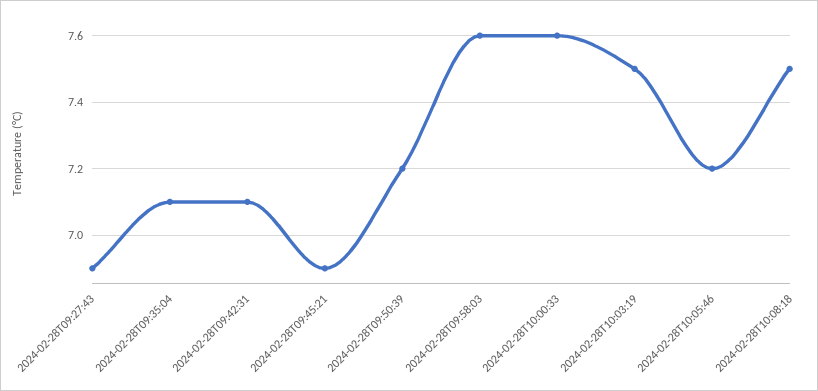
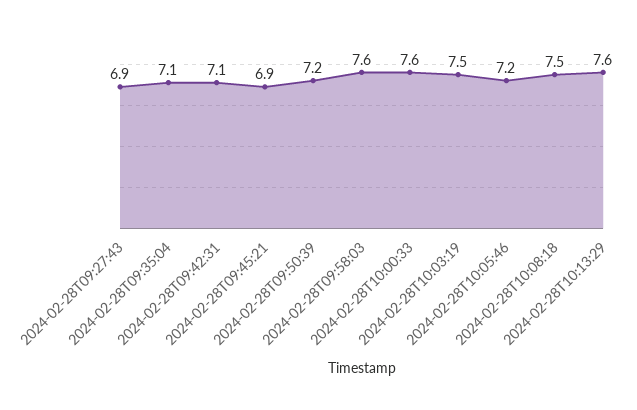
2024-02-28T10:13:29: none -> 7.6

